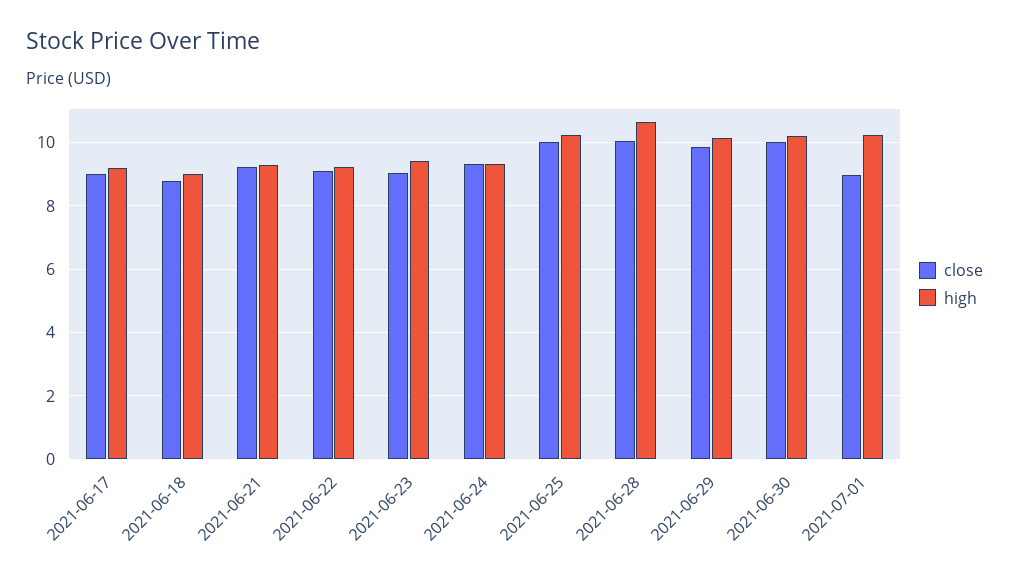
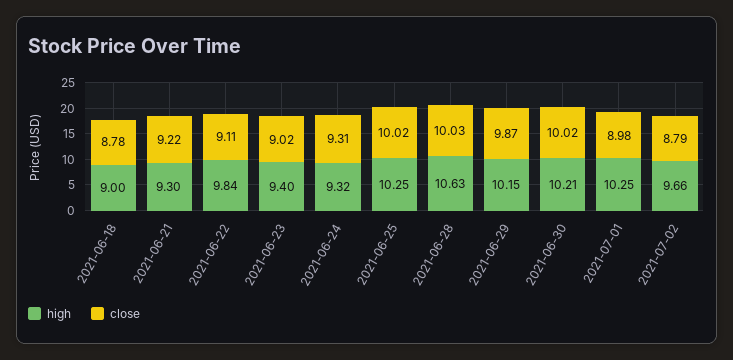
close, 2021-06-17: 9 -> none
high, 2021-06-17: 9.2 -> none
high, 2021-06-22: 9.2 -> 9.84
high, 2021-07-02: none -> 9.66
close, 2021-07-02: none -> 8.79

